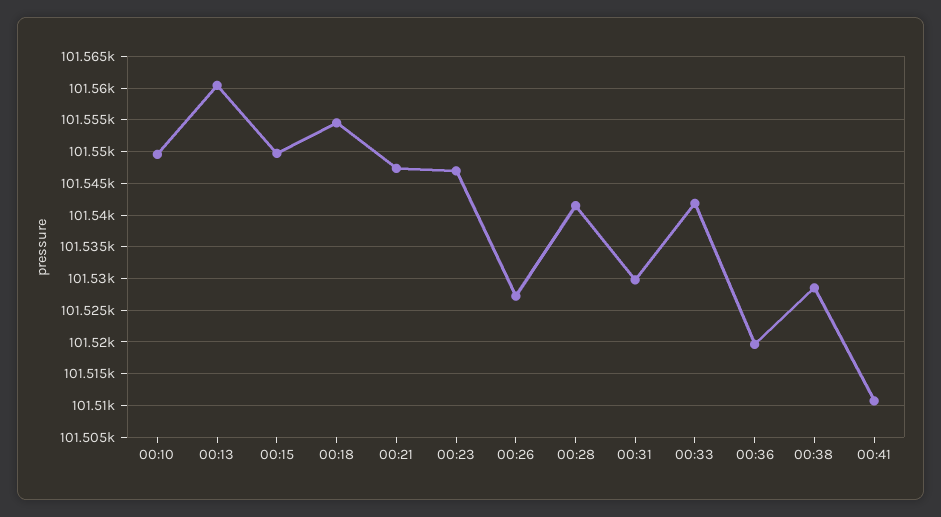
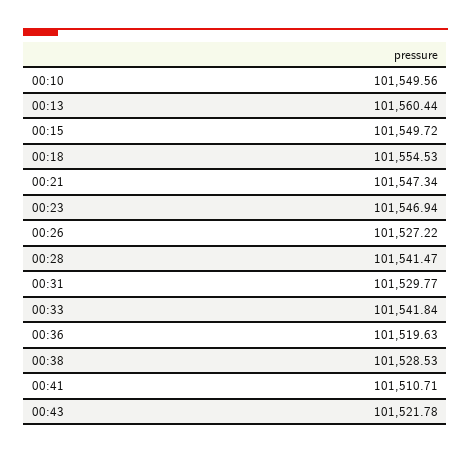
00:43: none -> 101521.78

